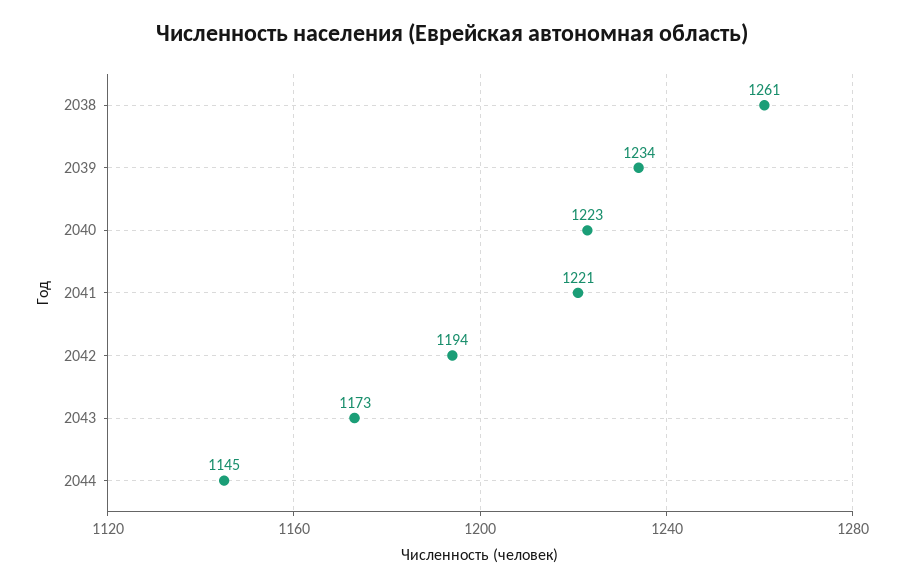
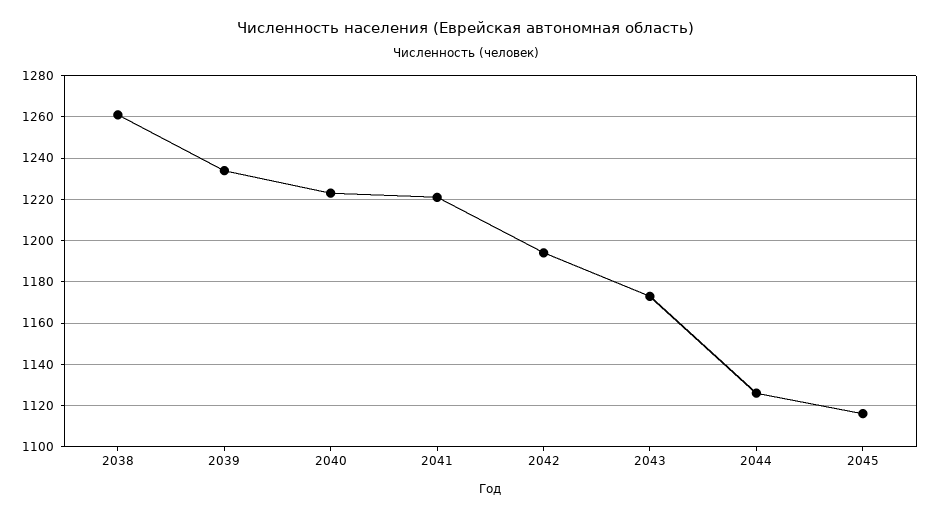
2044: 1145 -> 1125
2045: none -> 1115

